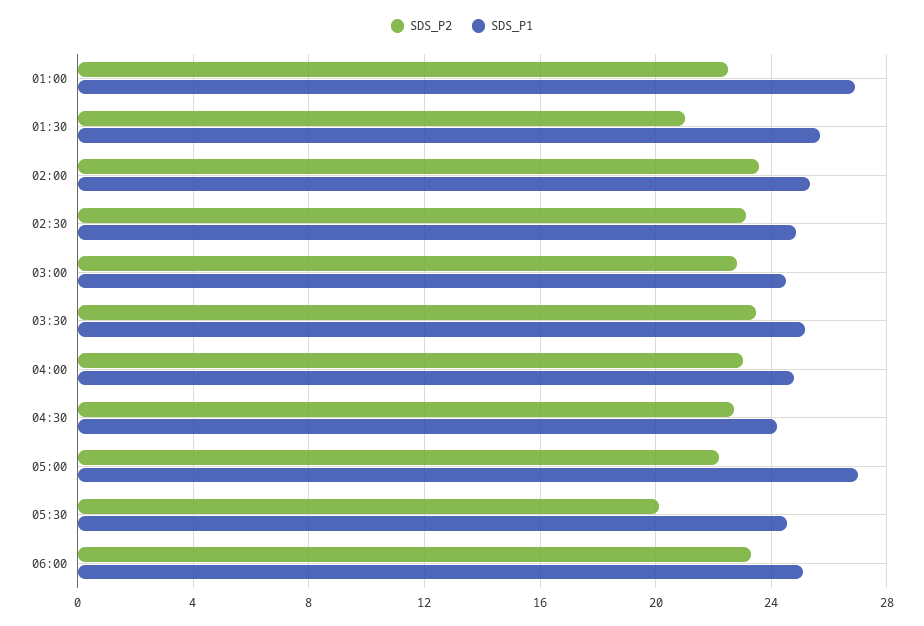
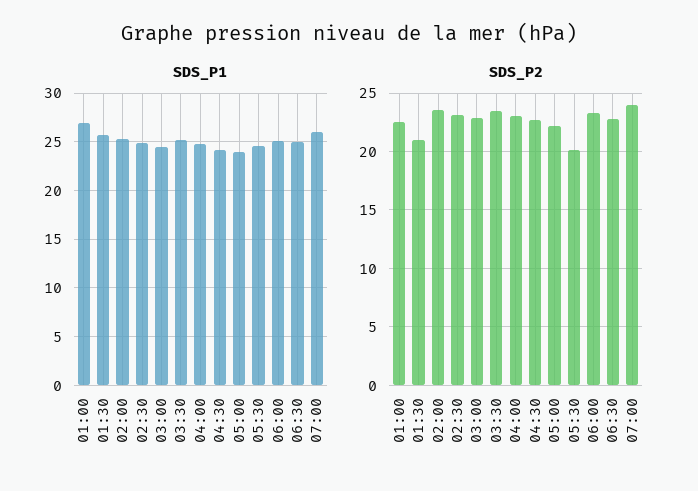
SDS_P1, 05:00: 27 -> 24
SDS_P1, 06:30: none -> 25
SDS_P1, 07:00: none -> 26
SDS_P2, 06:30: none -> 23
SDS_P2, 07:00: none -> 24

